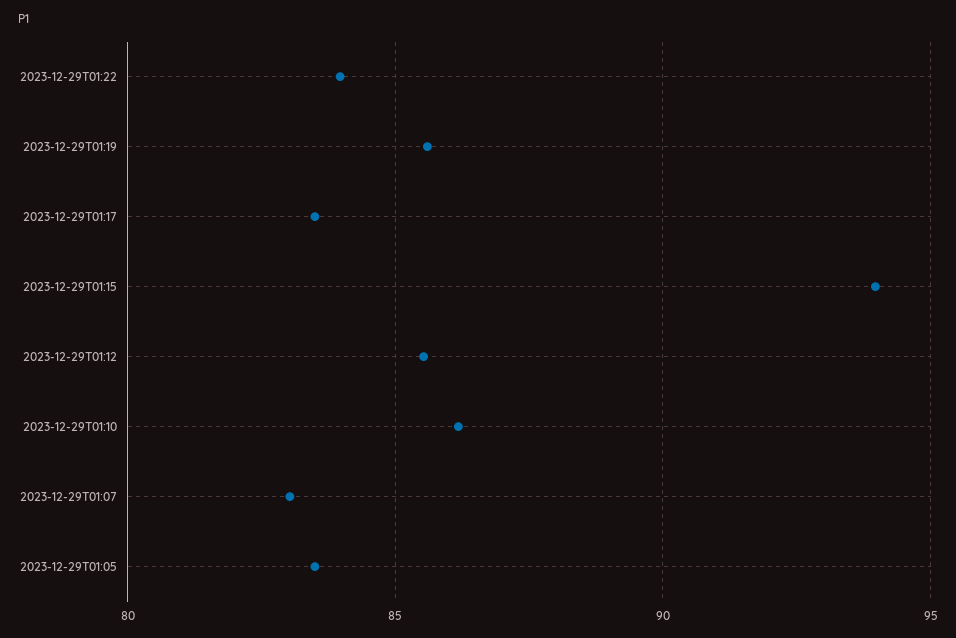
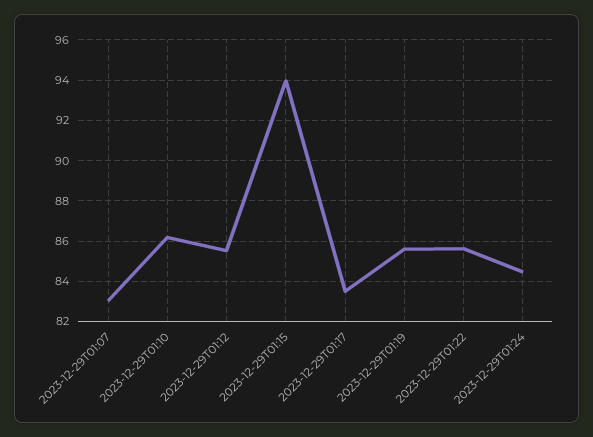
2023-12-29T01:22: 84 -> 85.5
2023-12-29T01:05: 83.5 -> none
2023-12-29T01:24: none -> 84.5

